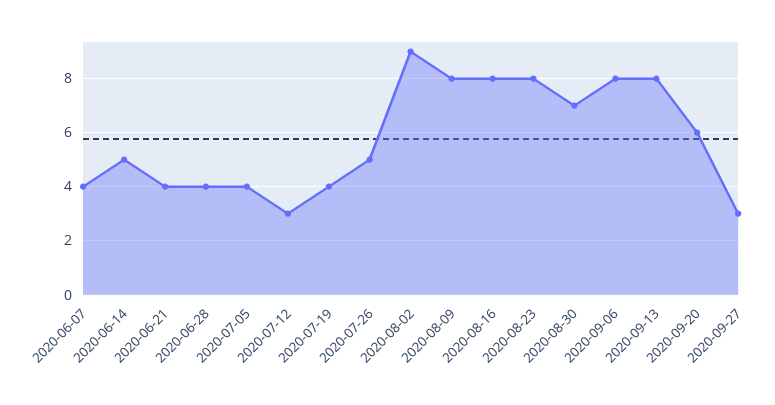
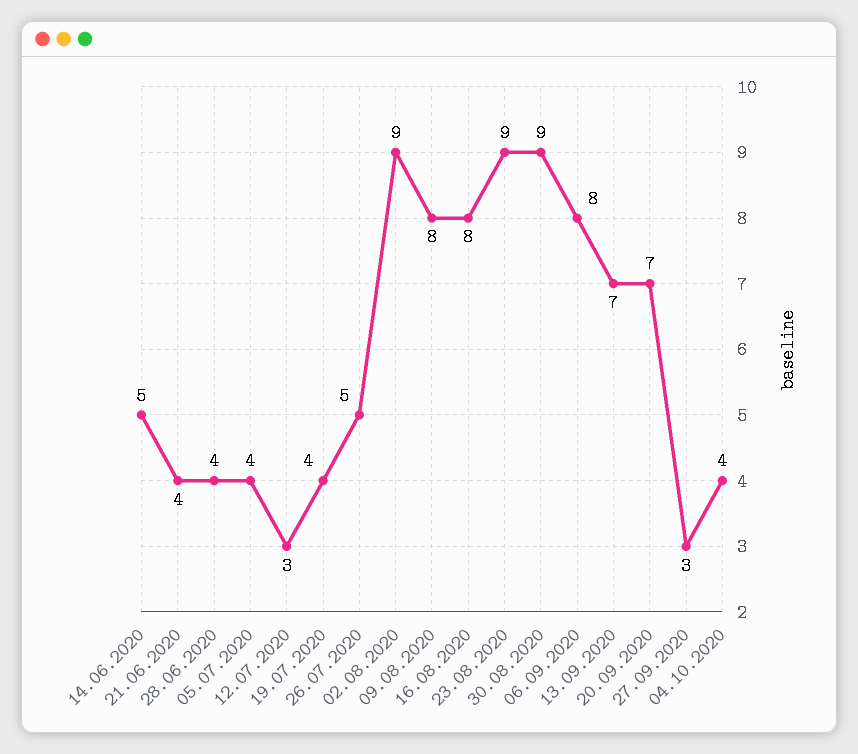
2020-06-07: 4 -> none
2020-08-23: 8 -> 9
2020-08-30: 7 -> 9
2020-09-13: 8 -> 7
2020-09-20: 6 -> 7
04.10.2020: none -> 4

